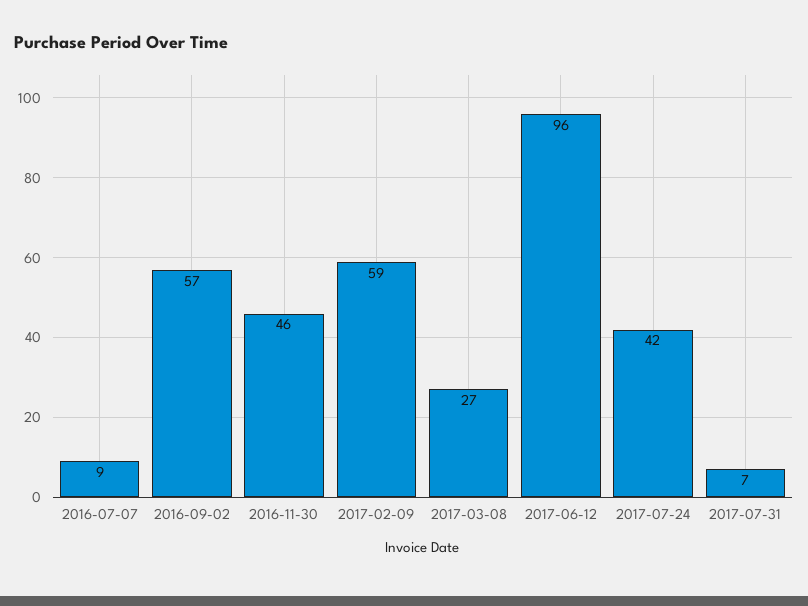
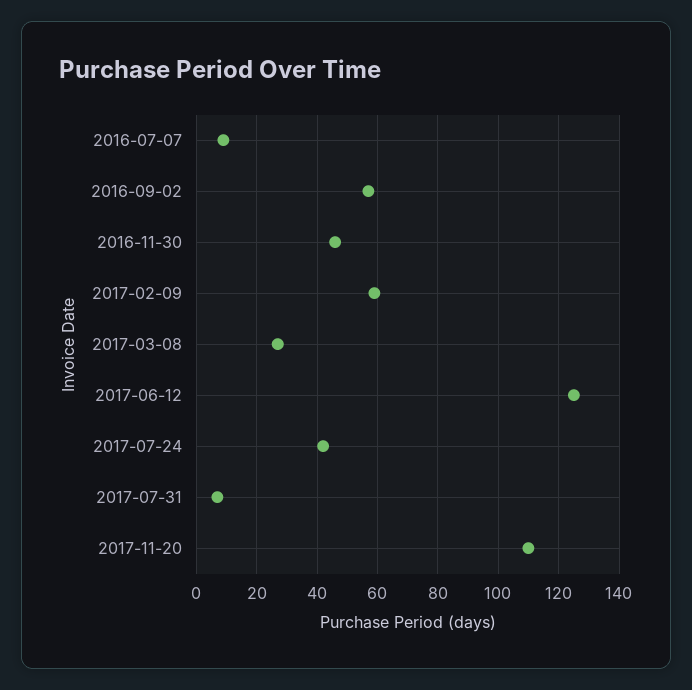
2017-06-12: 96 -> 125
2017-11-20: none -> 110

